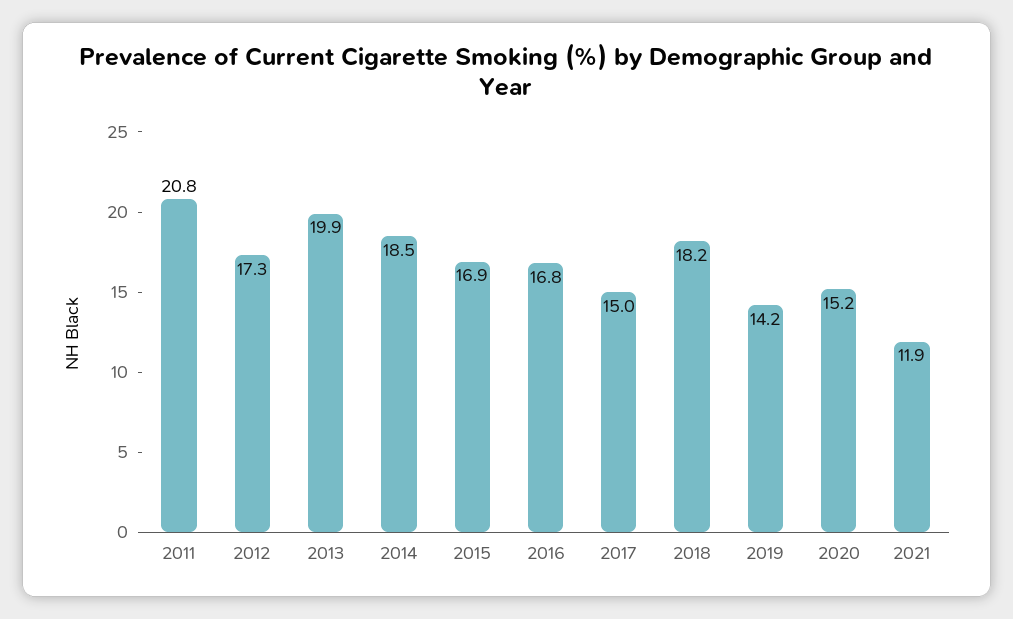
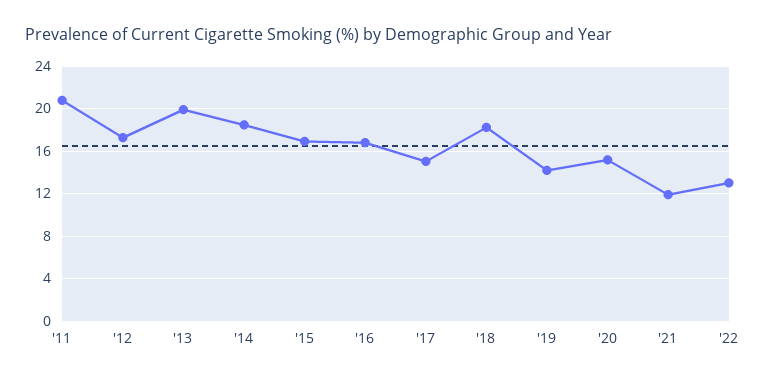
'22: none -> 13

